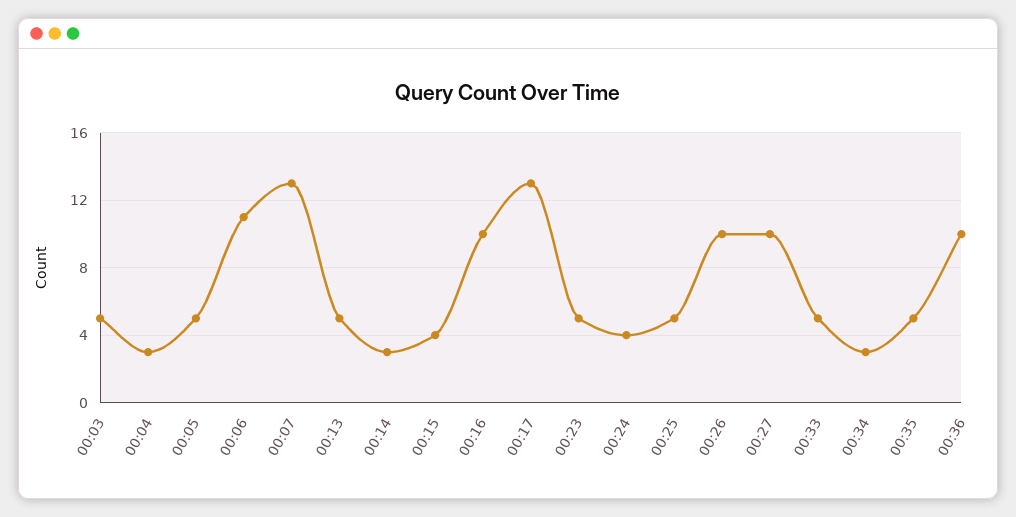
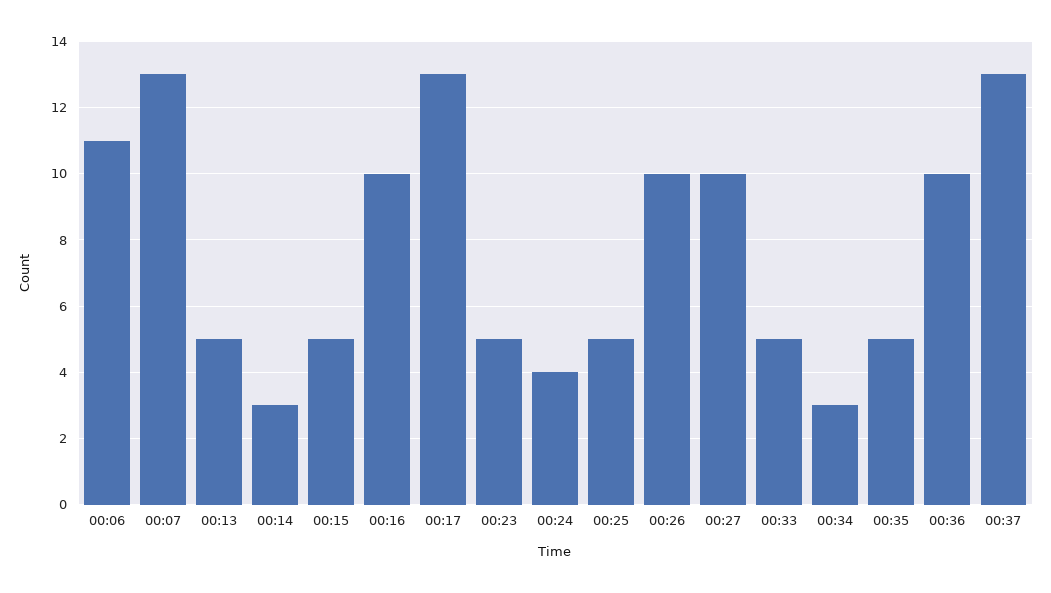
00:03: 5 -> none
00:04: 3 -> none
00:05: 5 -> none
00:15: 4 -> 5
00:37: none -> 13

